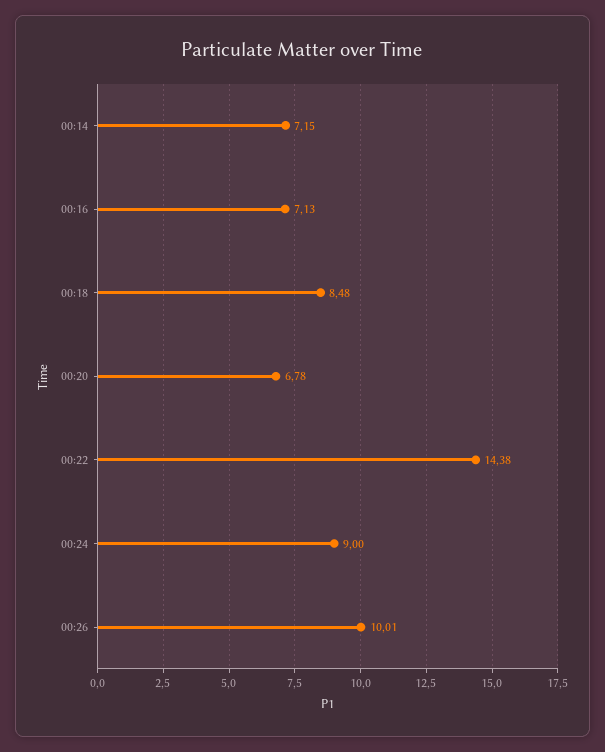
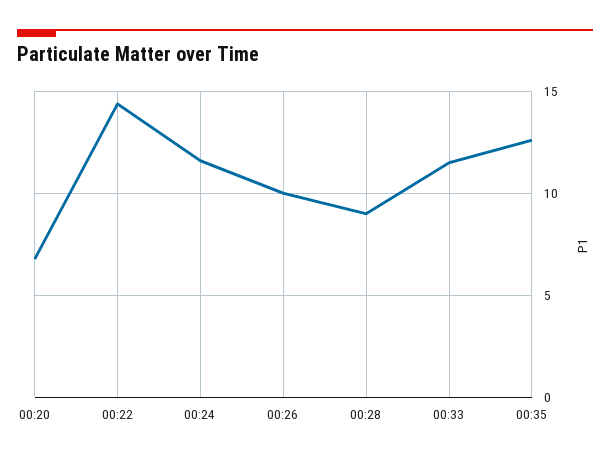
00:14: 7.15 -> none
00:16: 7.13 -> none
00:18: 8.48 -> none
00:24: 9 -> 11.5
00:28: none -> 9
00:33: none -> 11.5
00:35: none -> 12.5

